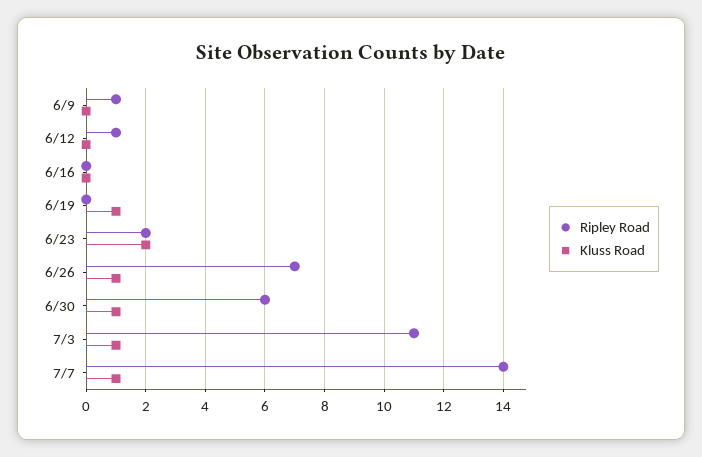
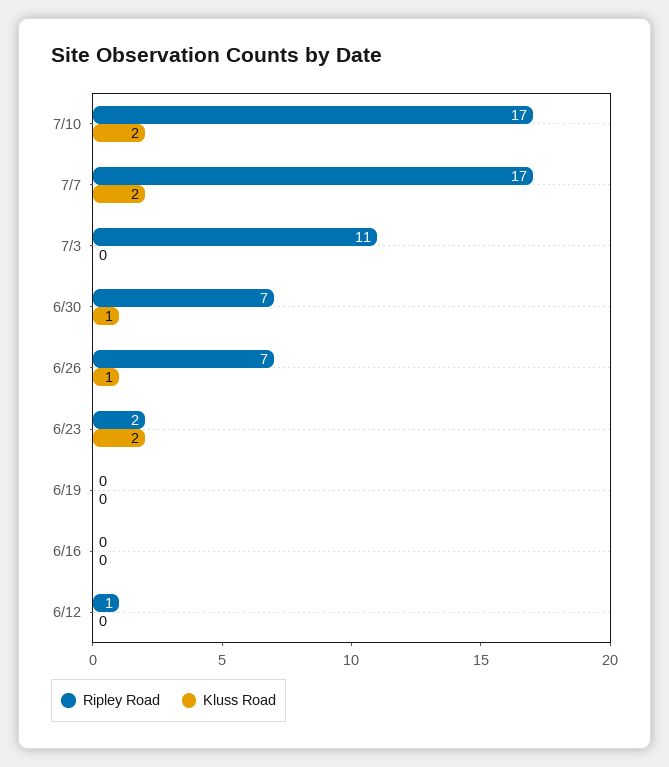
Ripley Road, 6/9: 1 -> none
Kluss Road, 6/9: 0 -> none
Kluss Road, 6/19: 1 -> 0
Ripley Road, 6/30: 6 -> 7
Kluss Road, 7/3: 1 -> 0
Ripley Road, 7/7: 14 -> 17
Kluss Road, 7/7: 1 -> 2
Ripley Road, 7/10: none -> 17
Kluss Road, 7/10: none -> 2

